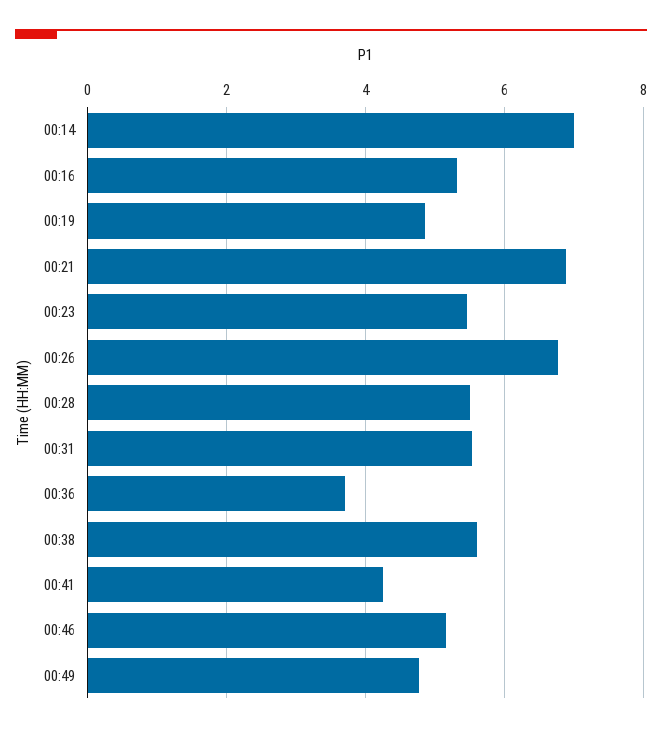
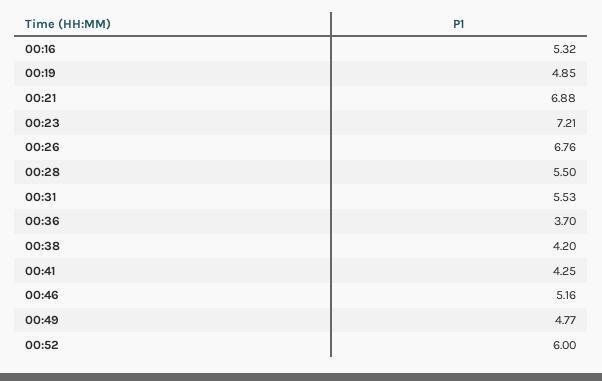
00:14: 7 -> none
00:23: 5.4 -> 7.21
00:38: 5.6 -> 4.2
00:52: none -> 6

